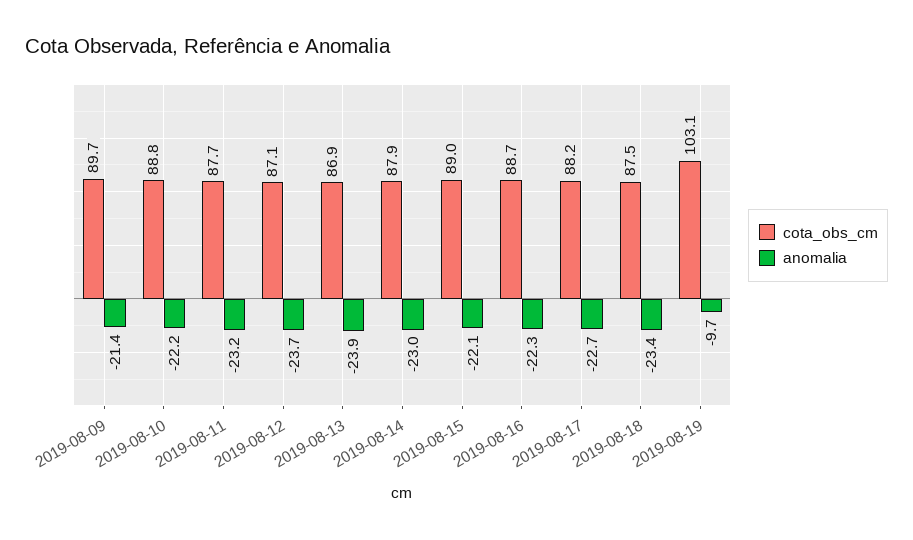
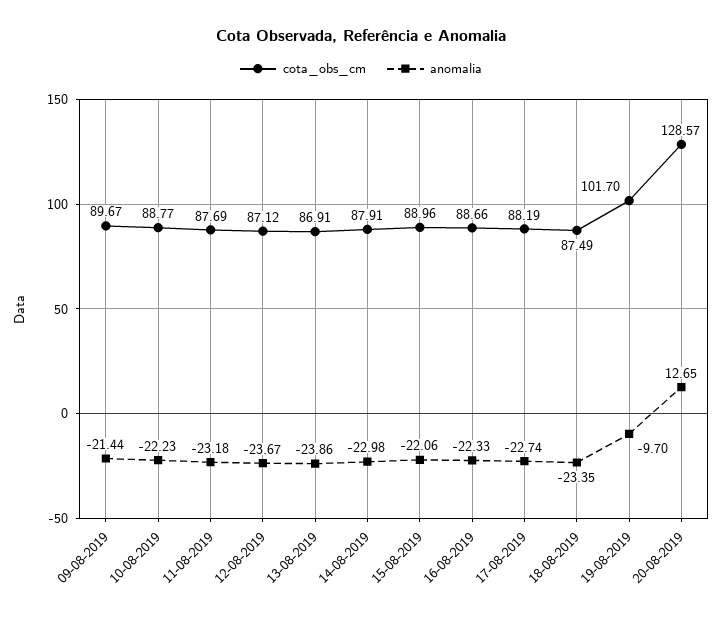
cota_obs_cm, 2019-08-19: 103.1 -> 101.7
cota_obs_cm, 20-08-2019: none -> 128.57
anomalia, 20-08-2019: none -> 12.65

